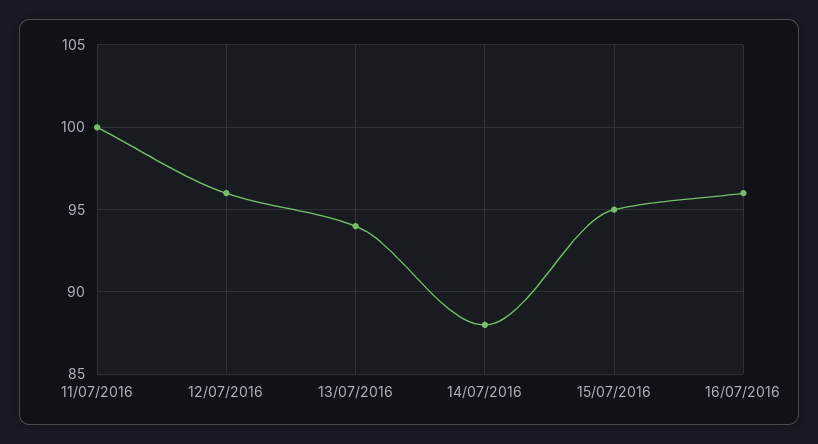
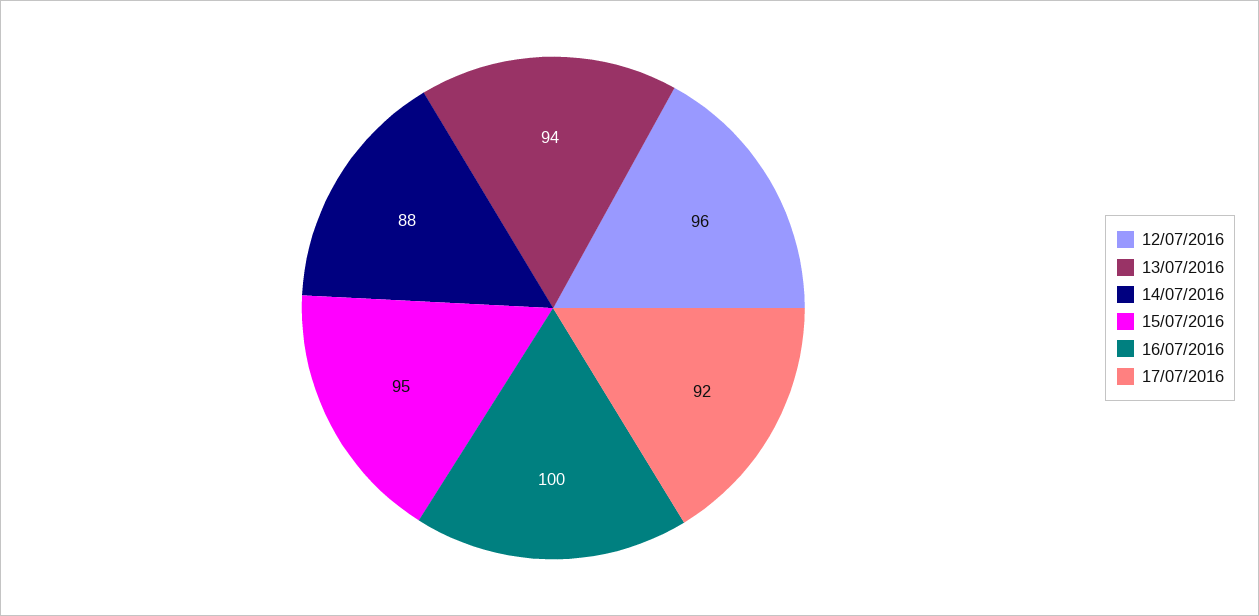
11/07/2016: 100 -> none
16/07/2016: 96 -> 100
17/07/2016: none -> 92

